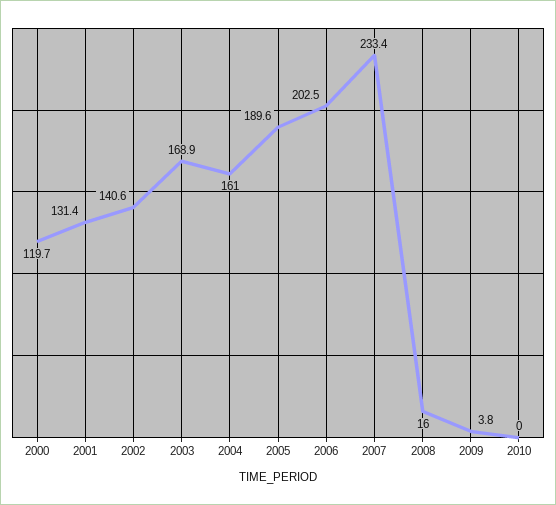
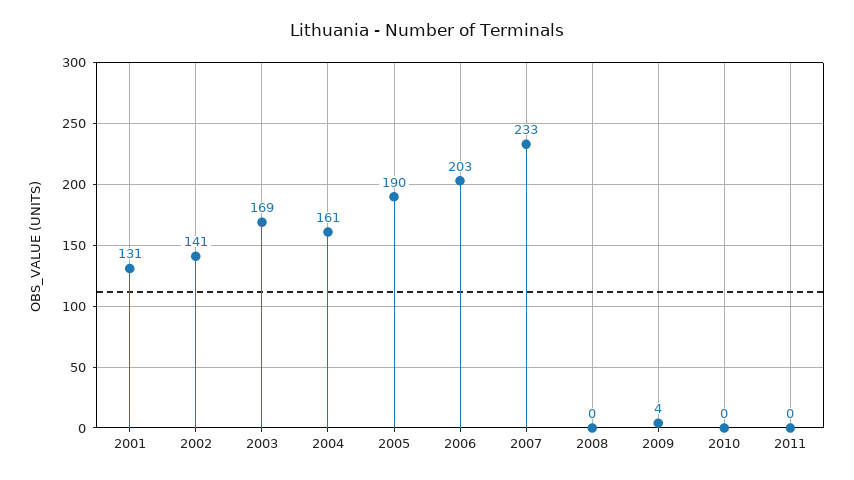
2000: 119.7 -> none
2008: 16 -> 0
2011: none -> 0

